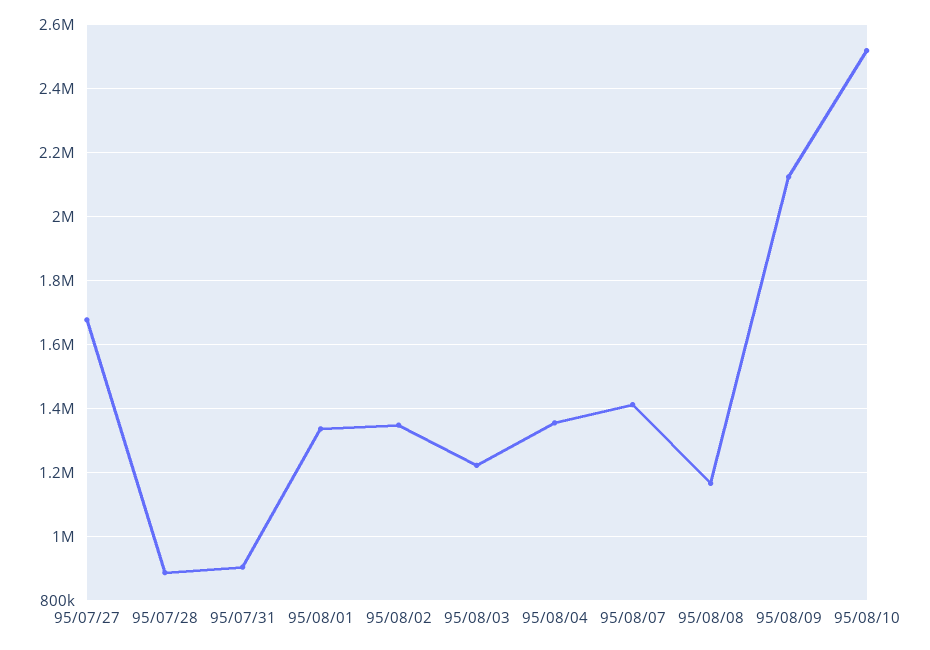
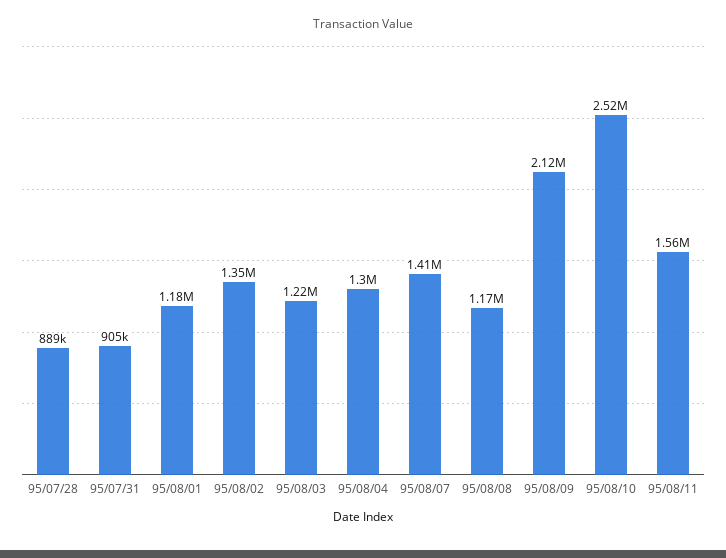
95/07/27: 1680000 -> none
95/08/01: 1340000 -> 1180000
95/08/04: 1360000 -> 1300000
95/08/11: none -> 1560000

